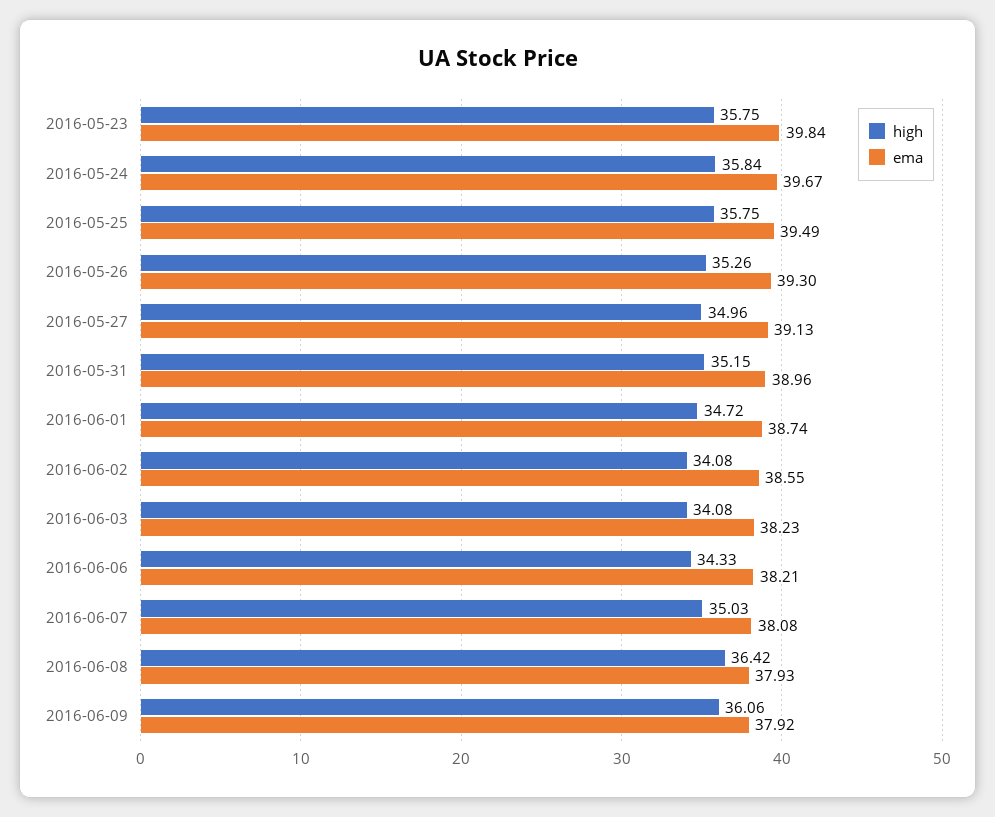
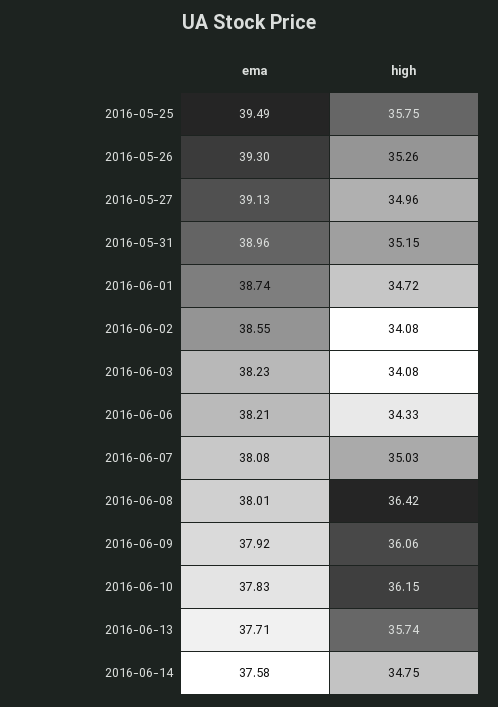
high, 2016-05-23: 35.75 -> none
ema, 2016-05-23: 39.84 -> none
high, 2016-05-24: 35.84 -> none
ema, 2016-05-24: 39.67 -> none
ema, 2016-06-08: 37.93 -> 38.01
ema, 2016-06-10: none -> 37.83
high, 2016-06-10: none -> 36.15
ema, 2016-06-13: none -> 37.71
high, 2016-06-13: none -> 35.74
ema, 2016-06-14: none -> 37.58
high, 2016-06-14: none -> 34.75

